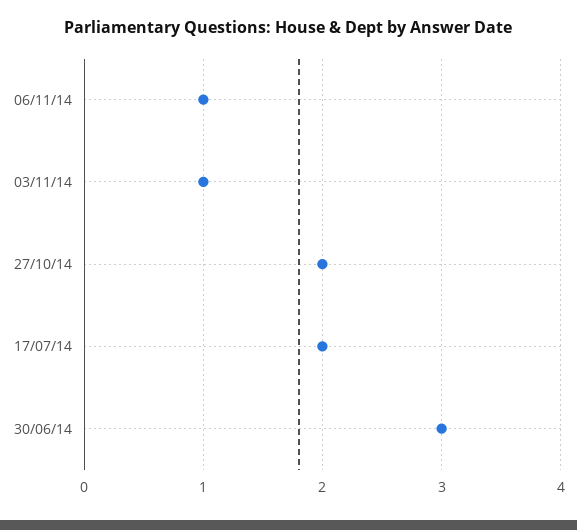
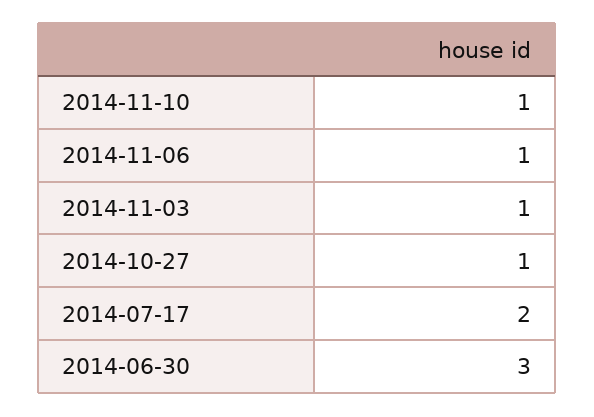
27/10/14: 2 -> 1
2014-11-10: none -> 1

